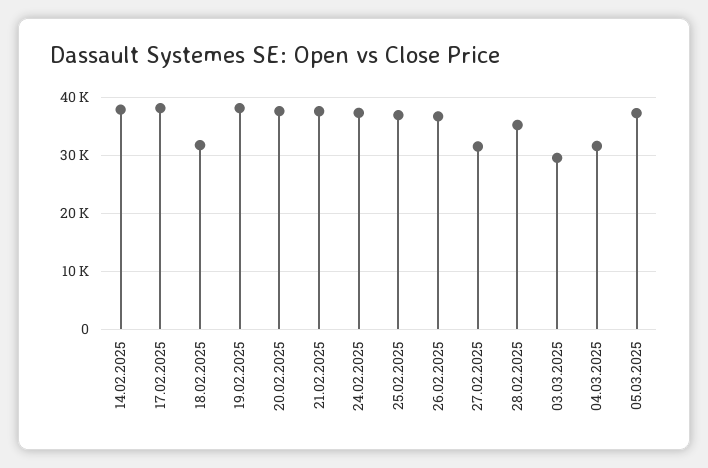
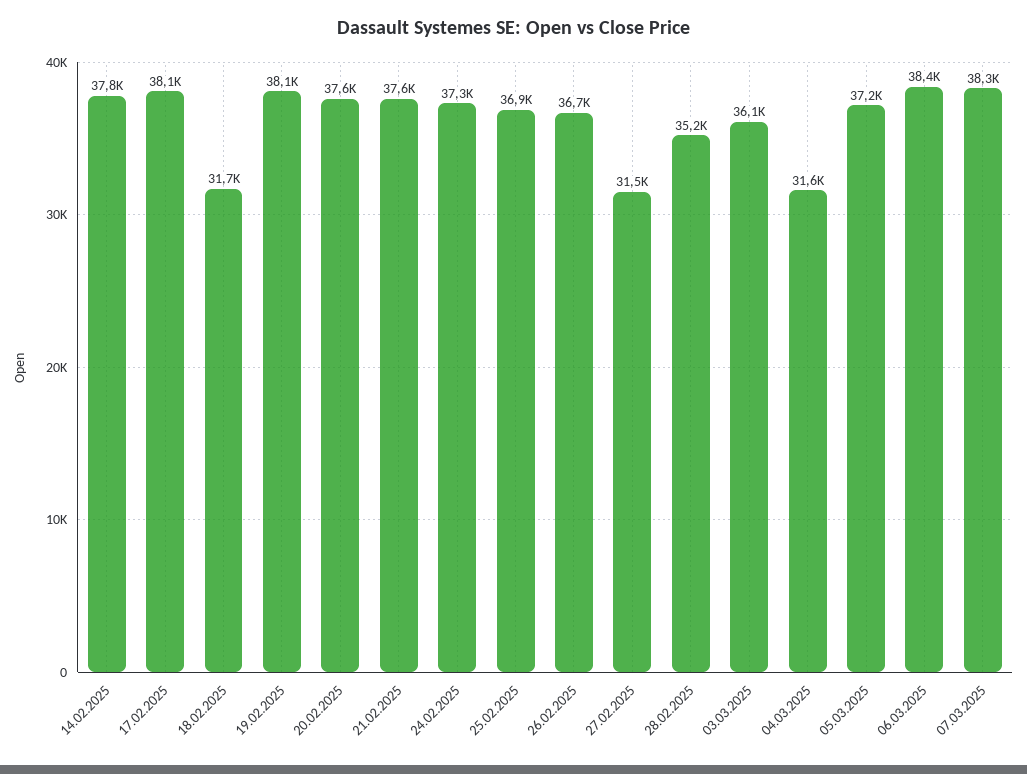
03.03.2025: 30000 -> 36100
06.03.2025: none -> 38400
07.03.2025: none -> 38300

